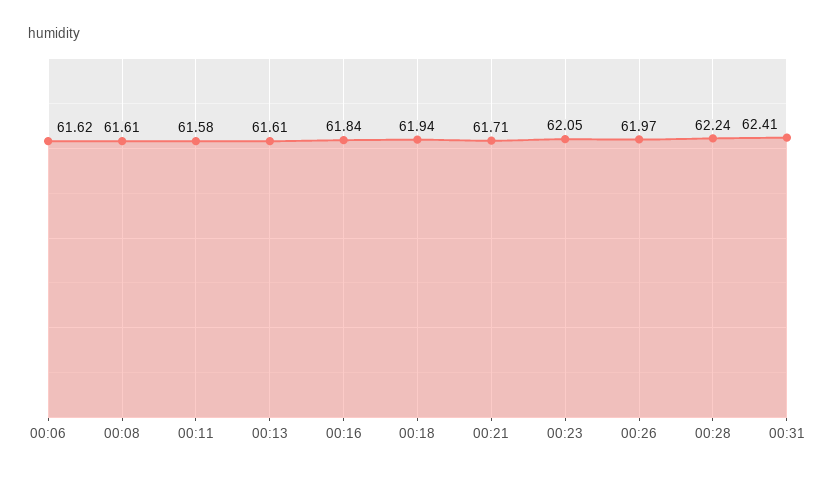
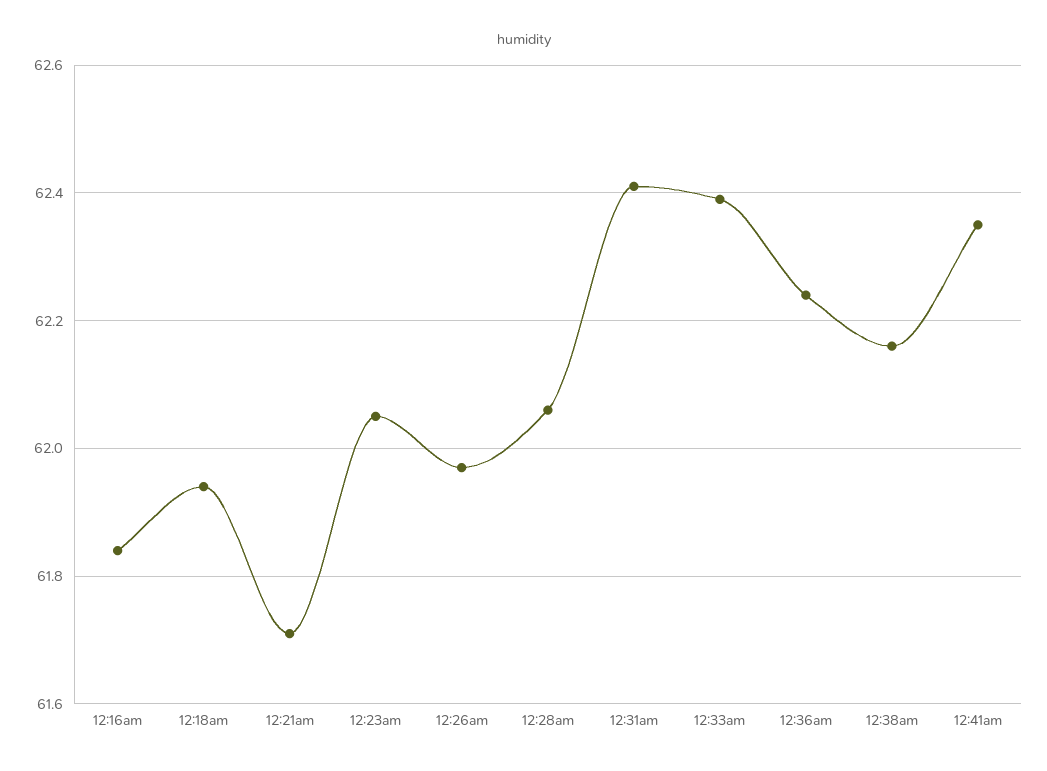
00:06: 61.62 -> none
00:08: 61.61 -> none
00:11: 61.58 -> none
00:13: 61.61 -> none
00:28: 62.24 -> 62.05
12:33am: none -> 62.4
12:36am: none -> 62.25
12:38am: none -> 62.15
12:41am: none -> 62.35

